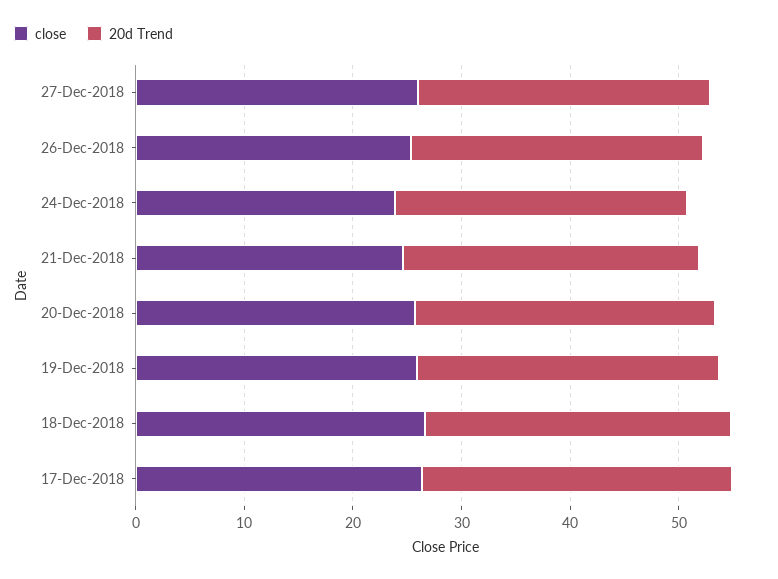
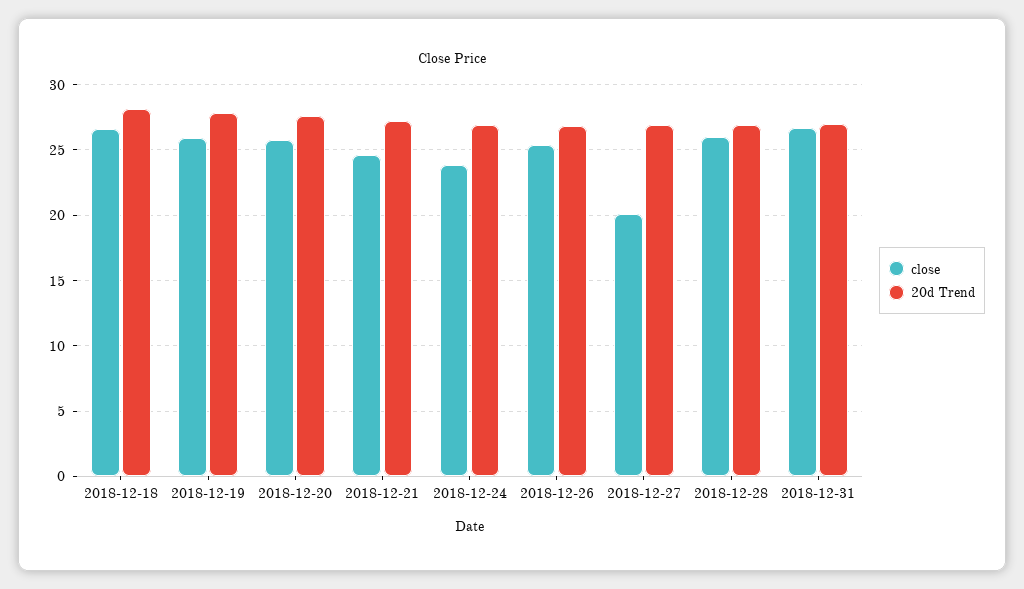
close, 27-Dec-2018: 26 -> 20
close, 17-Dec-2018: 26 -> none
20d Trend, 17-Dec-2018: 28 -> none
close, 2018-12-28: none -> 26
20d Trend, 2018-12-28: none -> 27
close, 2018-12-31: none -> 26.5
20d Trend, 2018-12-31: none -> 27

